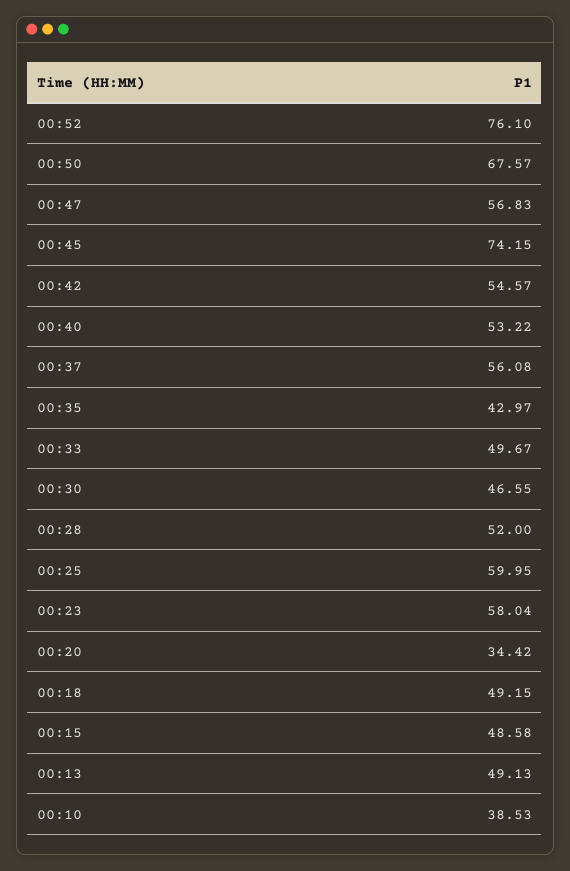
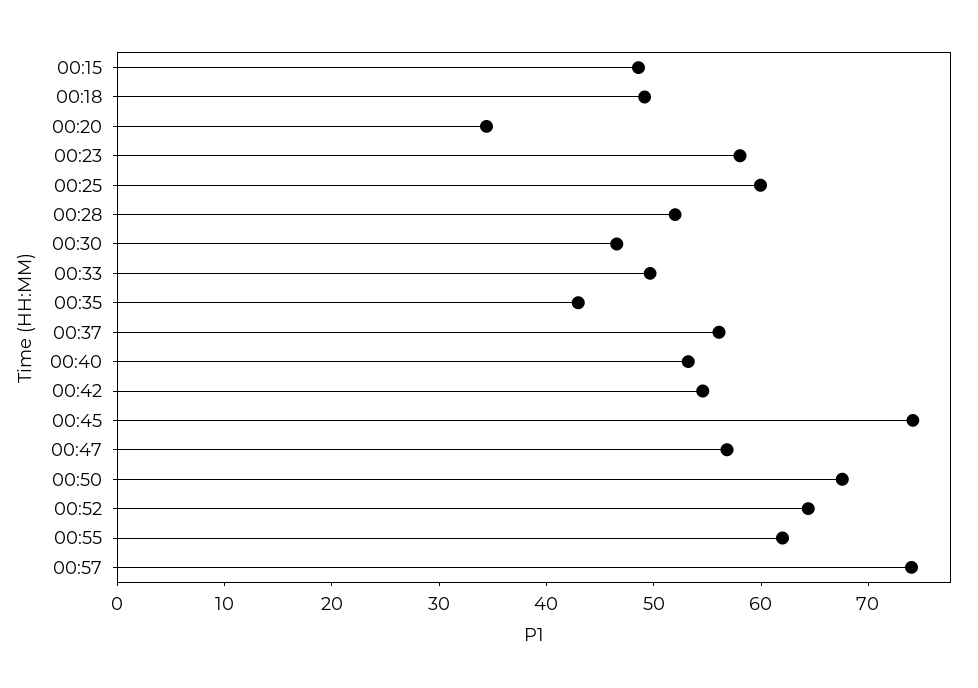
00:52: 76.1 -> 64
00:13: 49.13 -> none
00:10: 38.53 -> none
00:55: none -> 62
00:57: none -> 74

